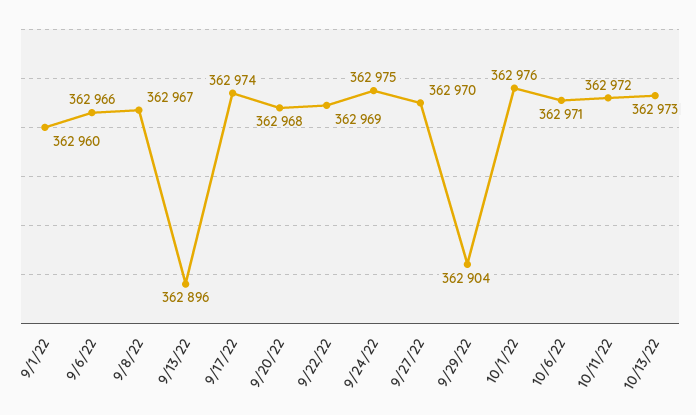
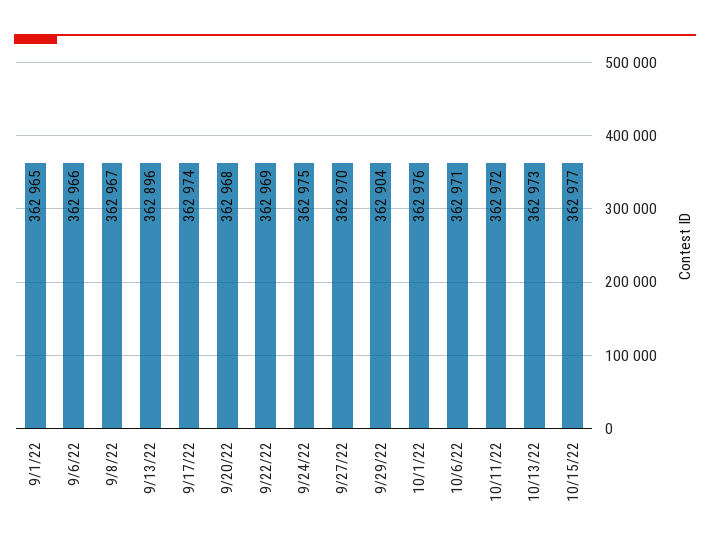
9/1/22: 362960 -> 362965
10/15/22: none -> 362977

